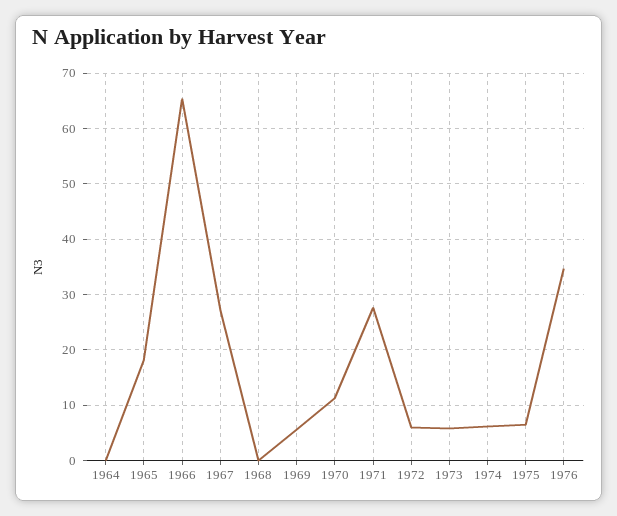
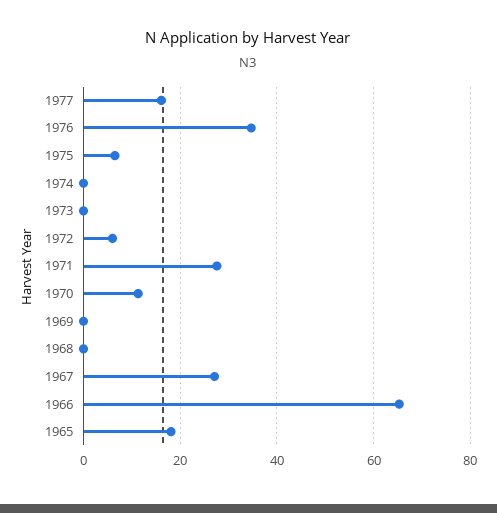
1964: 0 -> none
1969: 6 -> 0
1973: 6 -> 0
1974: 6 -> 0
1977: none -> 16

